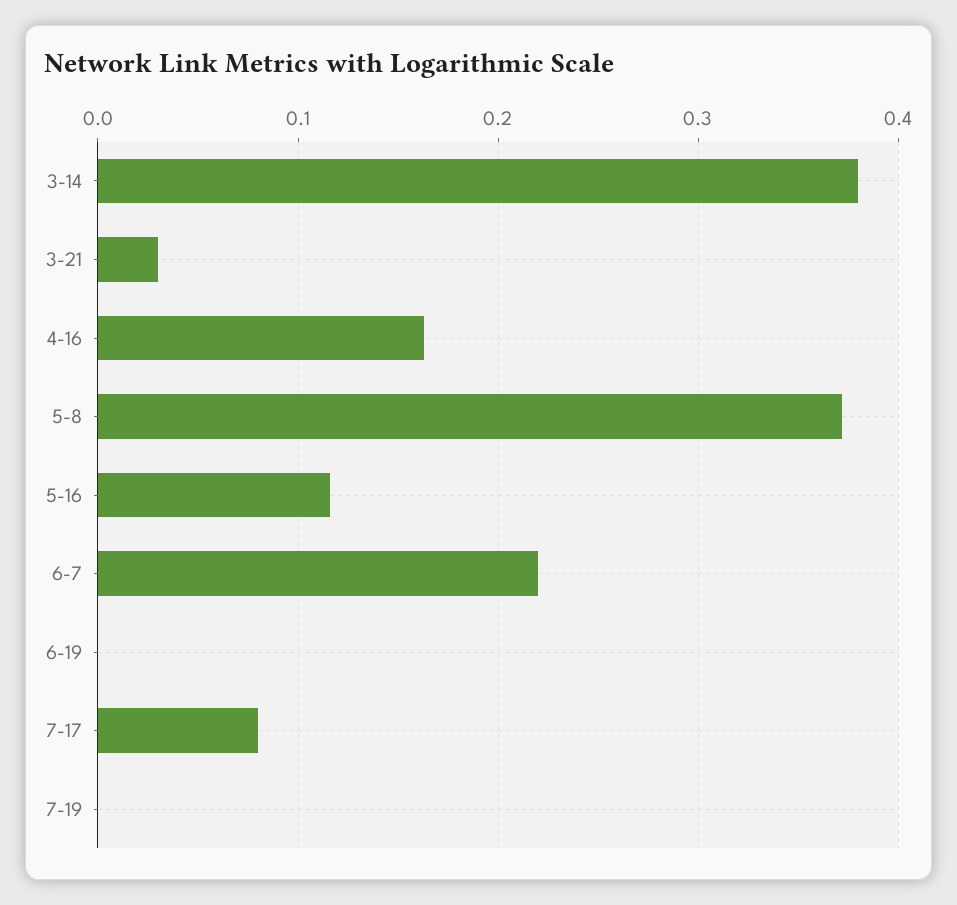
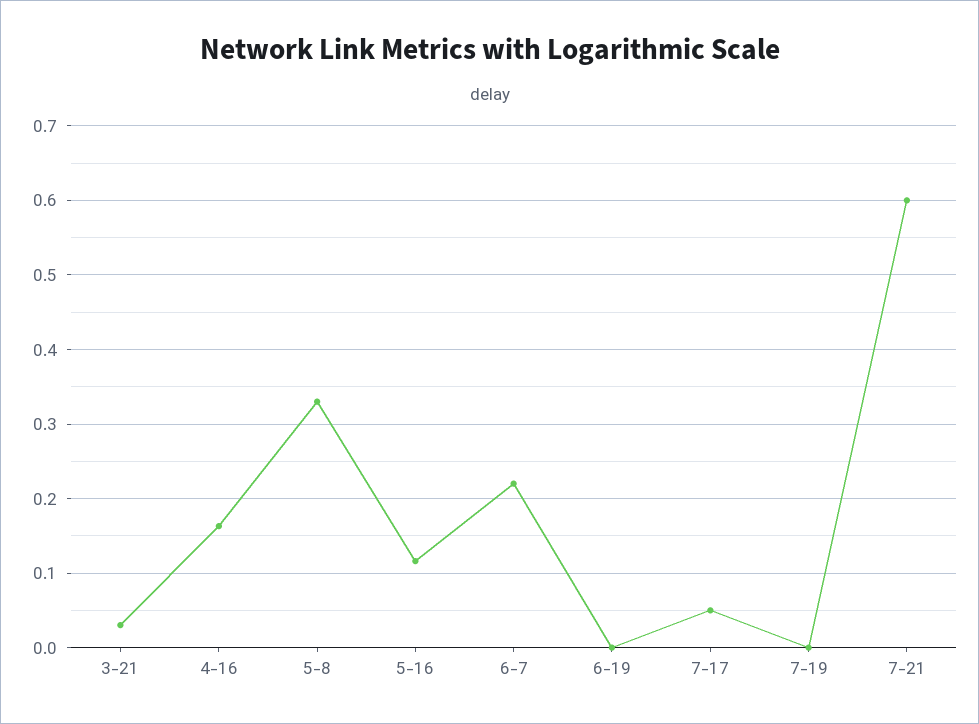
3-14: 0.38 -> none
5-8: 0.37 -> 0.33
7-17: 0.08 -> 0.05
7-21: none -> 0.6

